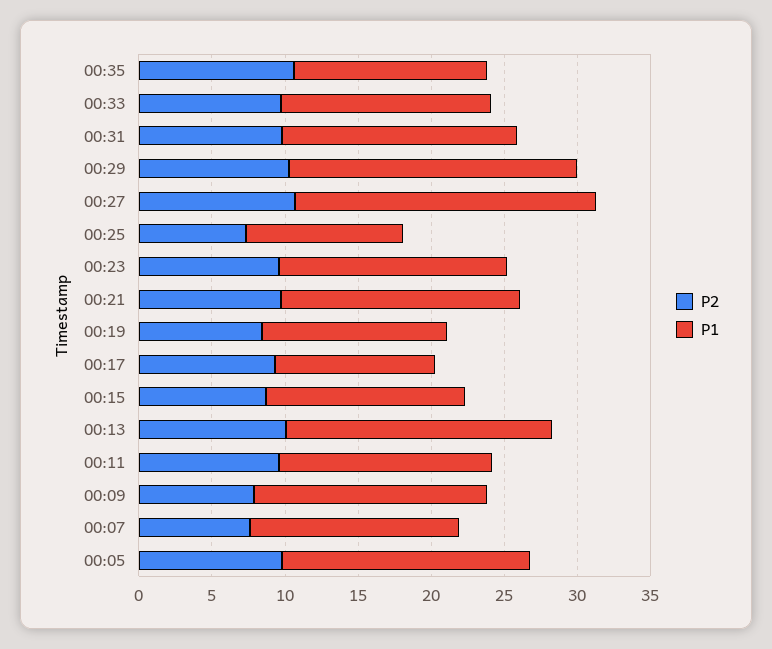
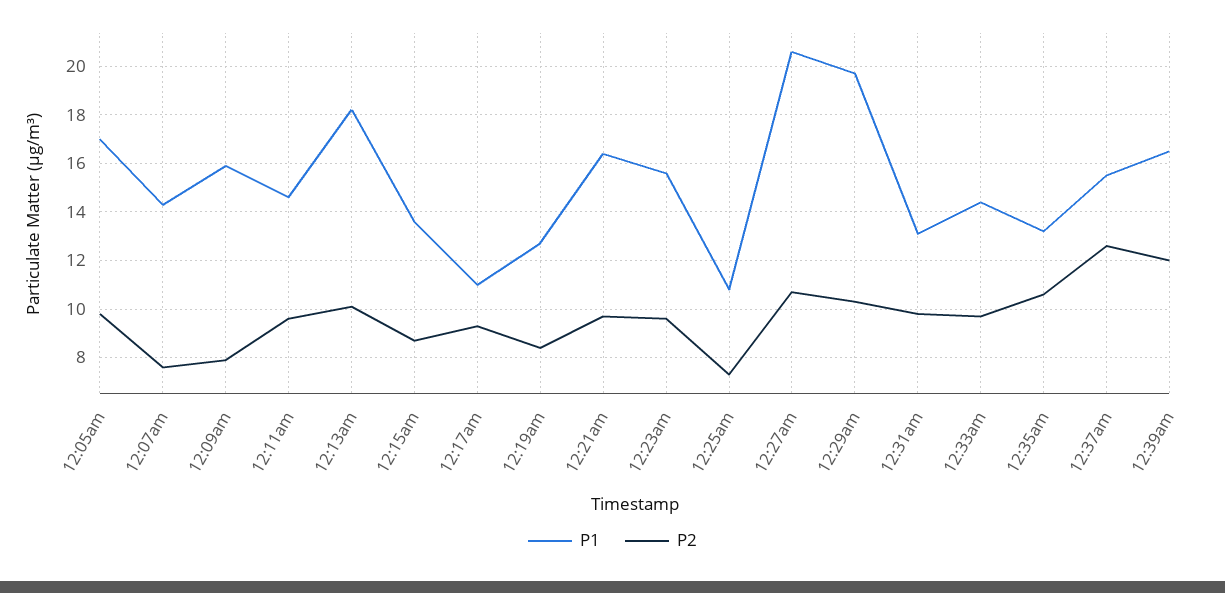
P1, 00:31: 16 -> 13
P1, 12:37am: none -> 15.5
P2, 12:37am: none -> 12.5
P1, 12:39am: none -> 16.5
P2, 12:39am: none -> 12

